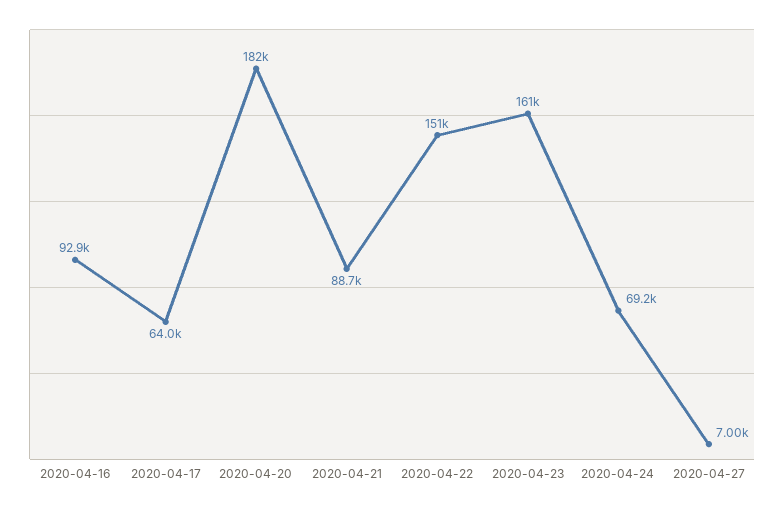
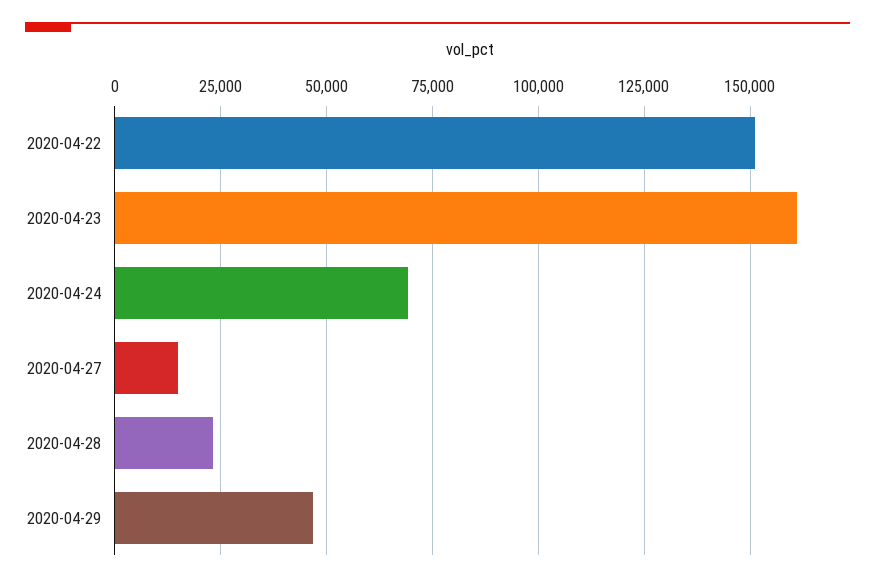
2020-04-16: 92900 -> none
2020-04-17: 64000 -> none
2020-04-20: 182000 -> none
2020-04-21: 88700 -> none
2020-04-27: 7000 -> 15000
2020-04-28: none -> 22500
2020-04-29: none -> 47500

